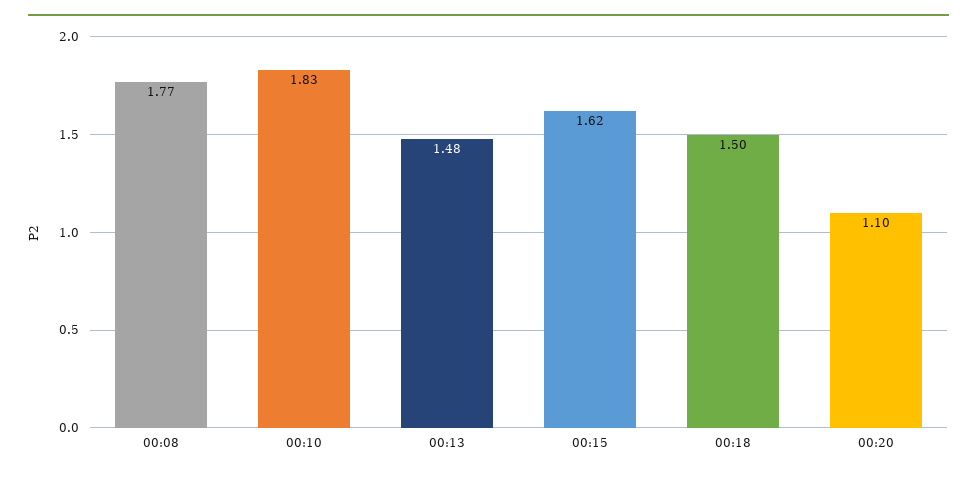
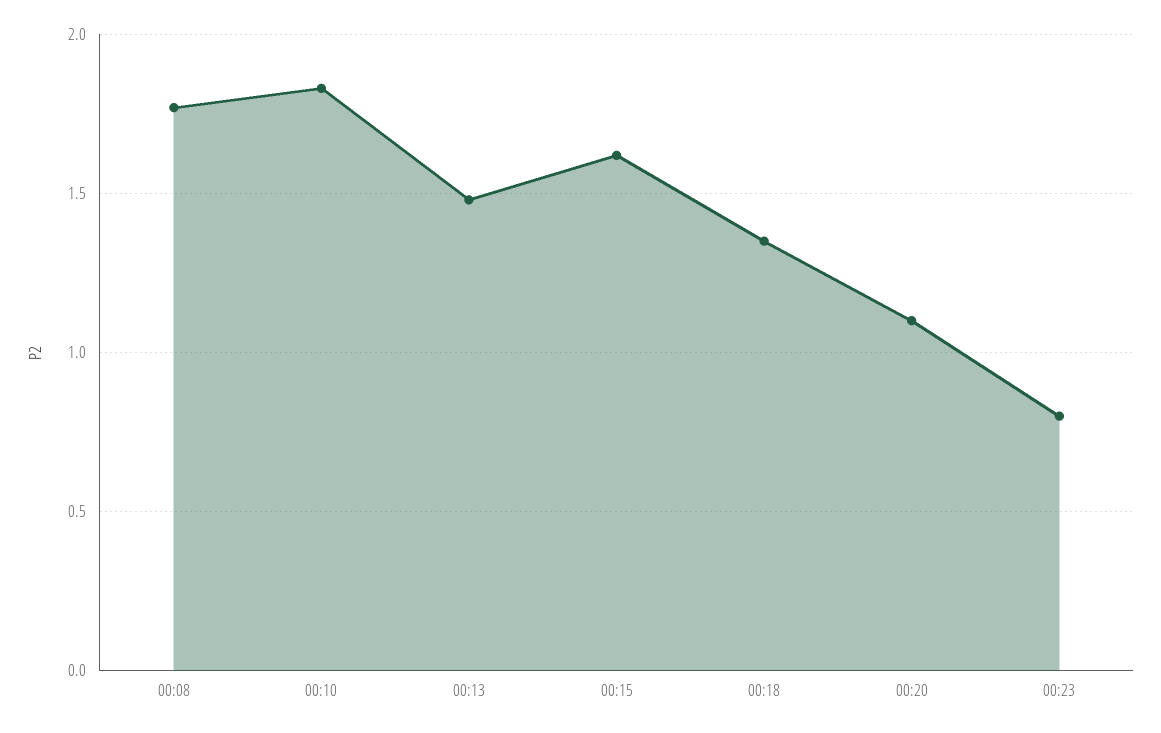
00:18: 1.5 -> 1.35
00:23: none -> 0.8

